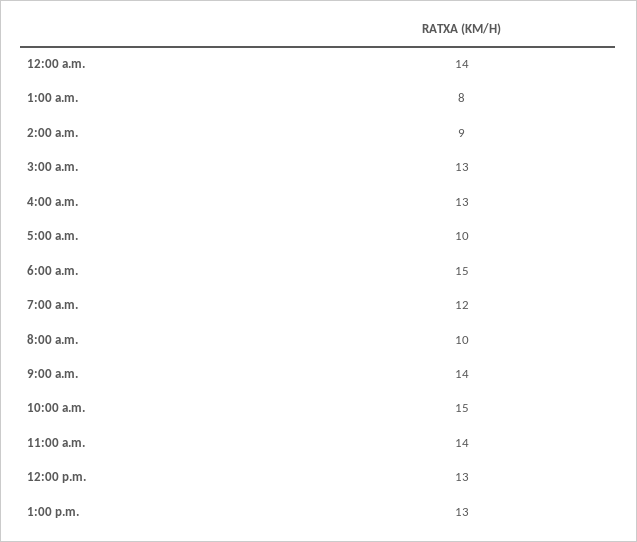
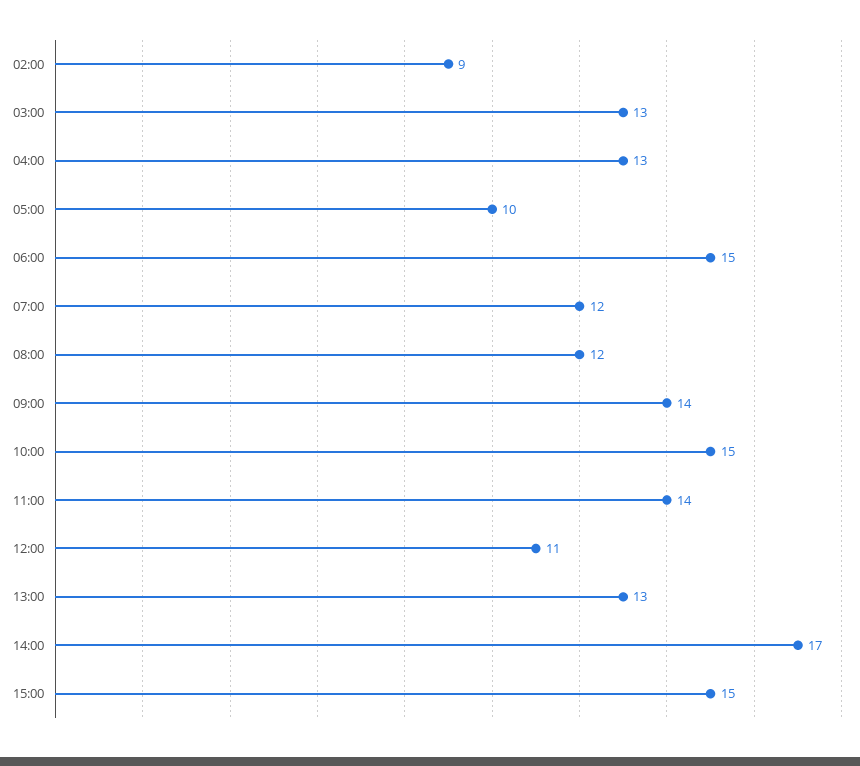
12:00 a.m.: 14 -> none
1:00 a.m.: 8 -> none
8:00 a.m.: 10 -> 12
12:00 p.m.: 13 -> 11
14:00: none -> 17
15:00: none -> 15

